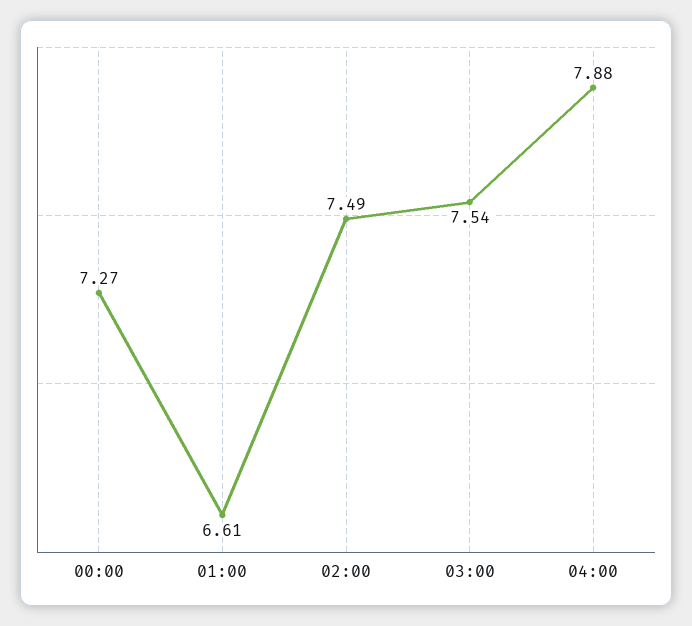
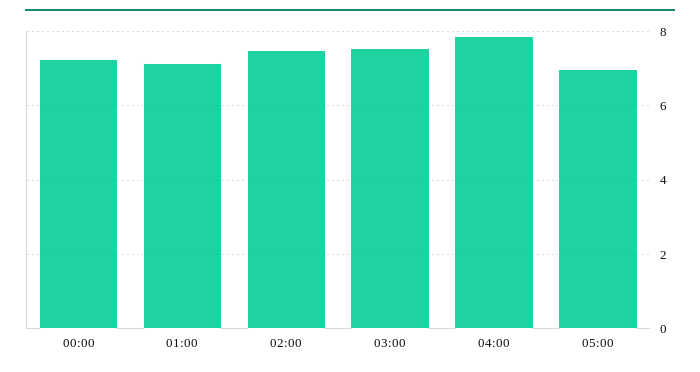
01:00: 6.61 -> 7.2
05:00: none -> 7

